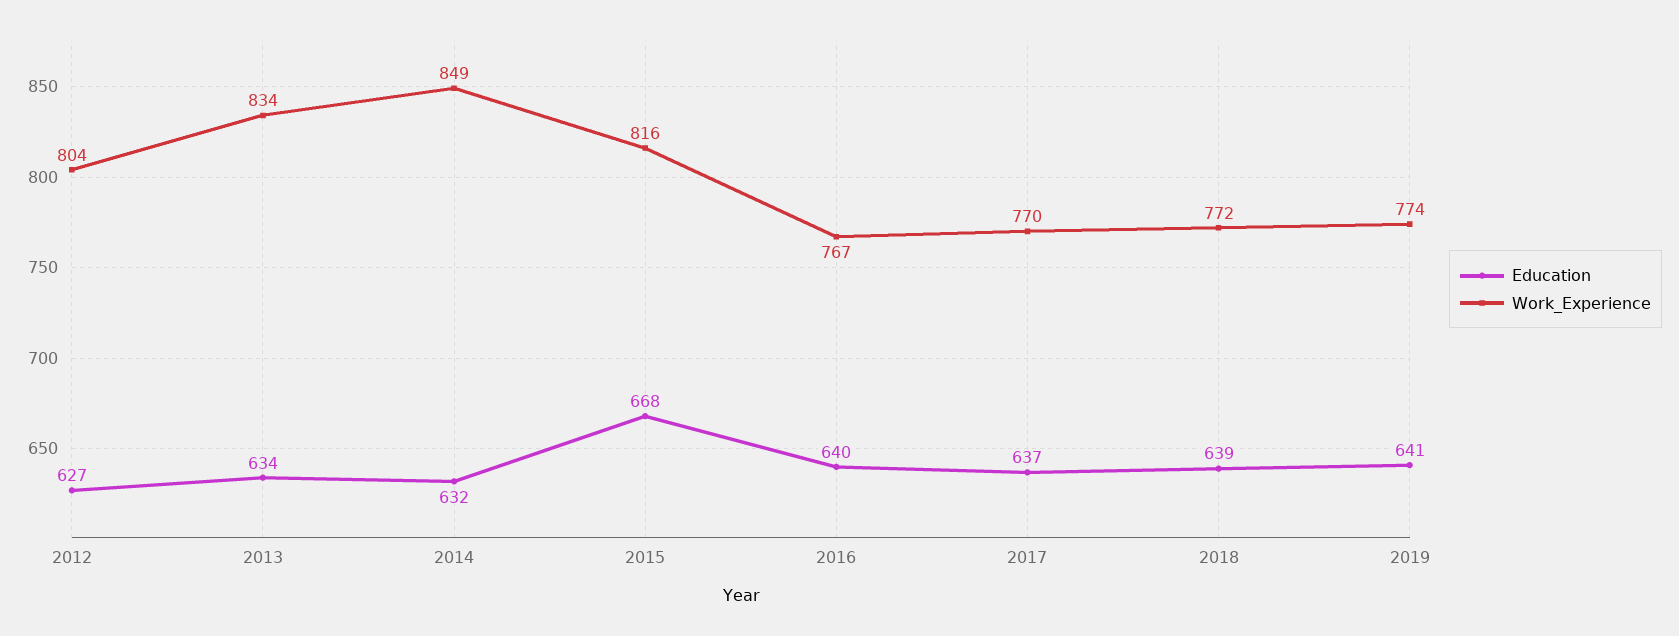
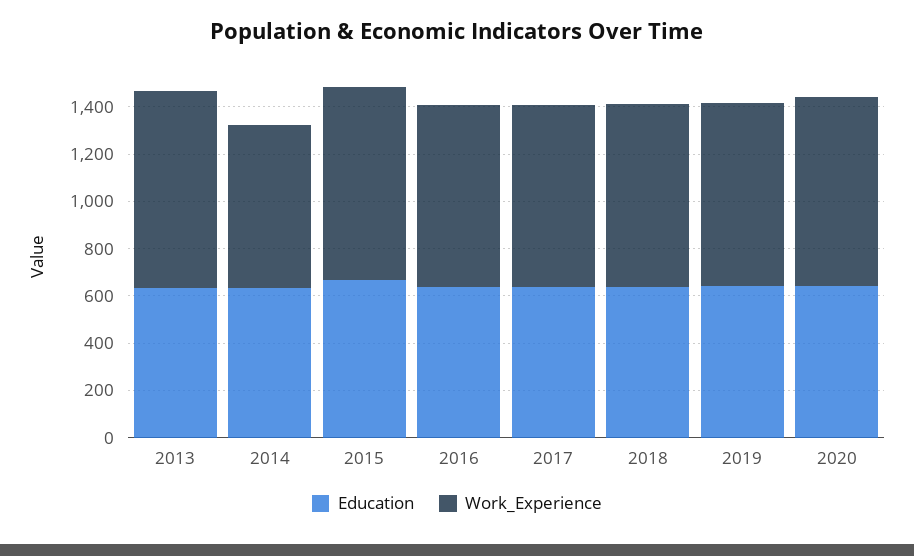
Education, 2012: 627 -> none
Work_Experience, 2012: 804 -> none
Work_Experience, 2014: 849 -> 700
Education, 2020: none -> 650
Work_Experience, 2020: none -> 800

